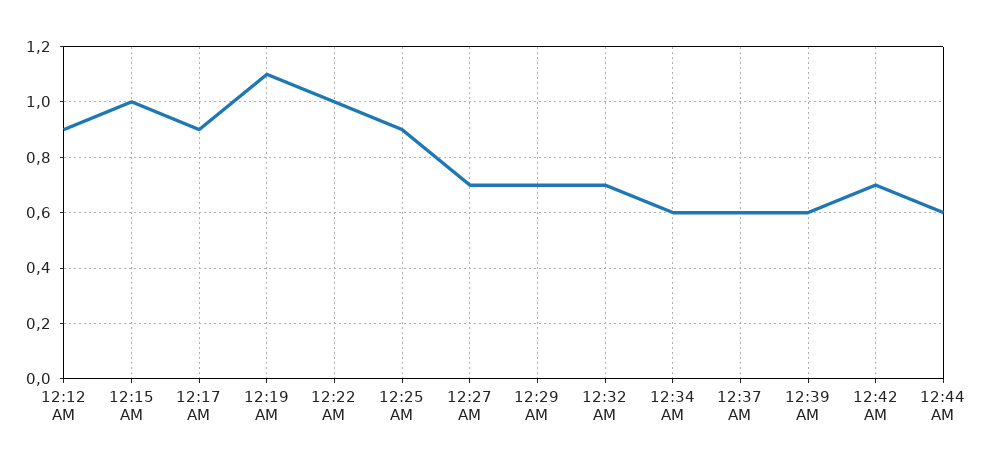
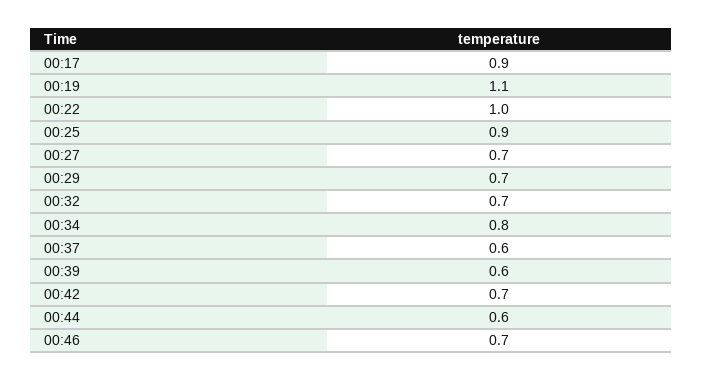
12:12 AM: 0.9 -> none
12:15 AM: 1 -> none
12:34 AM: 0.6 -> 0.8
00:46: none -> 0.7

